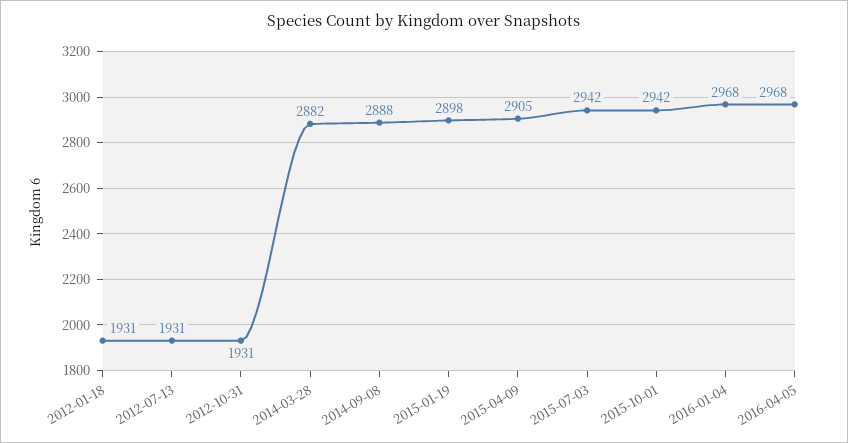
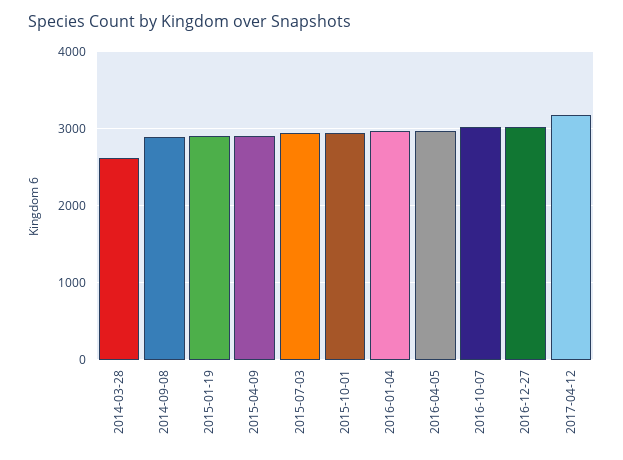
2012-01-18: 1931 -> none
2012-07-13: 1931 -> none
2012-10-31: 1931 -> none
2014-03-28: 2882 -> 2600
2016-10-07: none -> 3000
2016-12-27: none -> 3000
2017-04-12: none -> 3200

